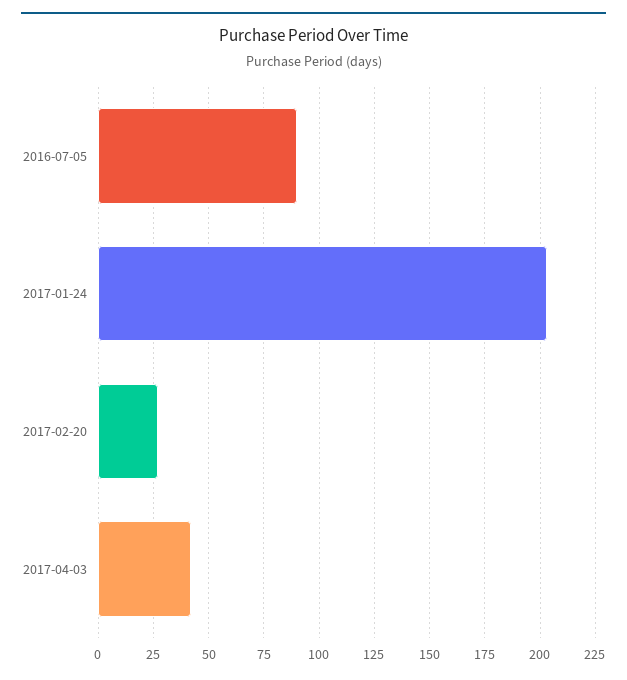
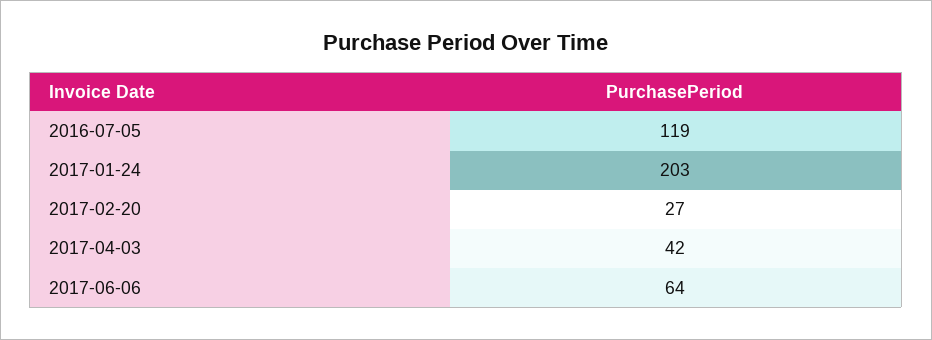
2016-07-05: 90 -> 119
2017-06-06: none -> 64

